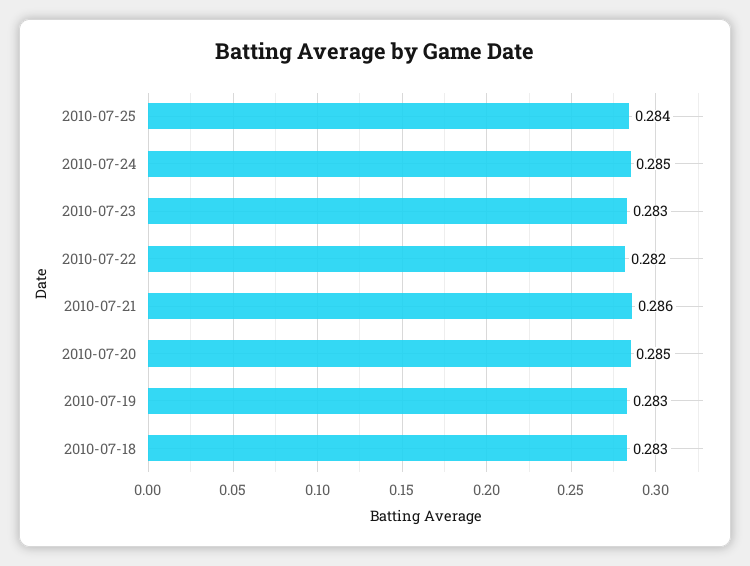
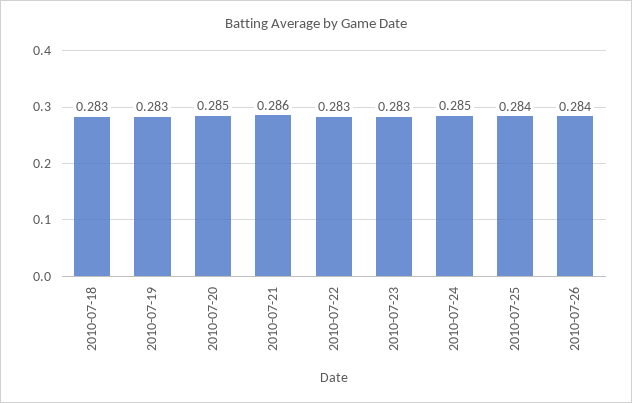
2010-07-22: 0.282 -> 0.283
2010-07-26: none -> 0.284

